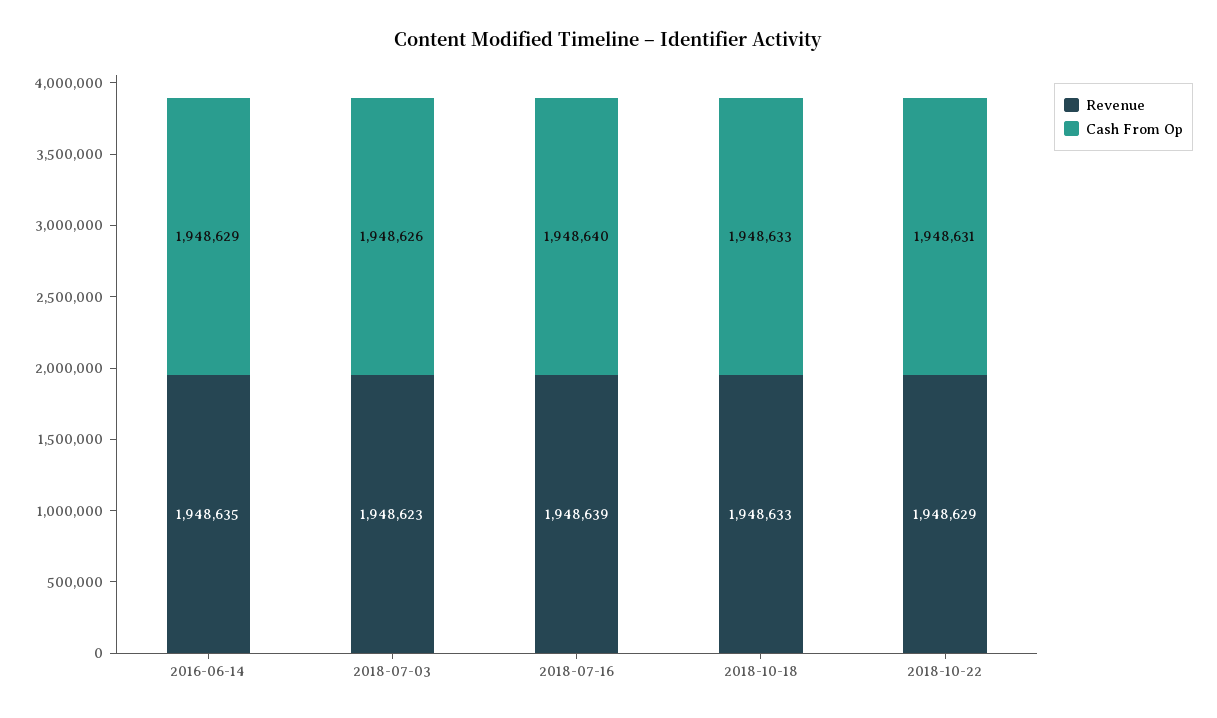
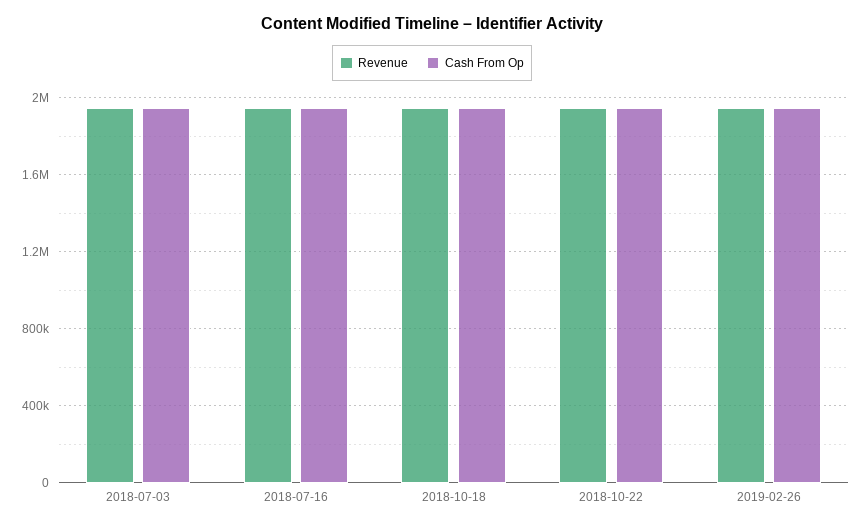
Revenue, 2016-06-14: 1948635 -> none
Cash From Op, 2016-06-14: 1948629 -> none
Revenue, 2019-02-26: none -> 1950000
Cash From Op, 2019-02-26: none -> 1950000

